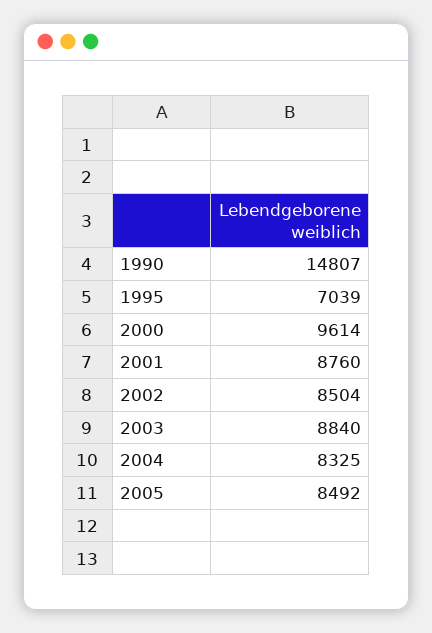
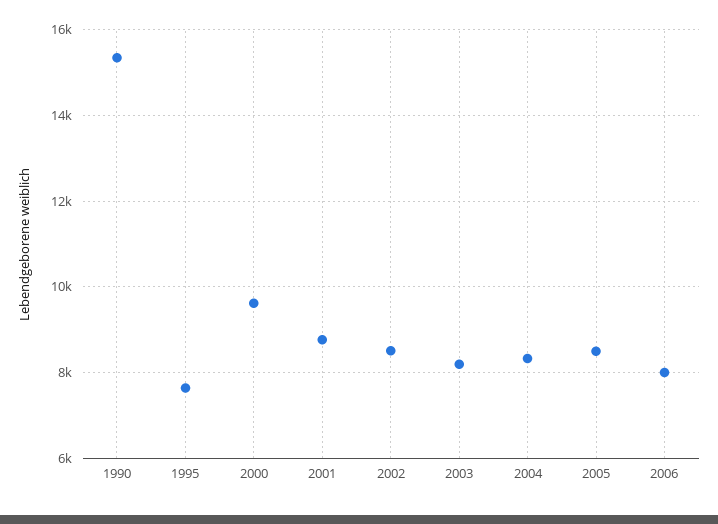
1990: 14807 -> 15400
1995: 7039 -> 7600
2003: 8840 -> 8200
2006: none -> 8000

